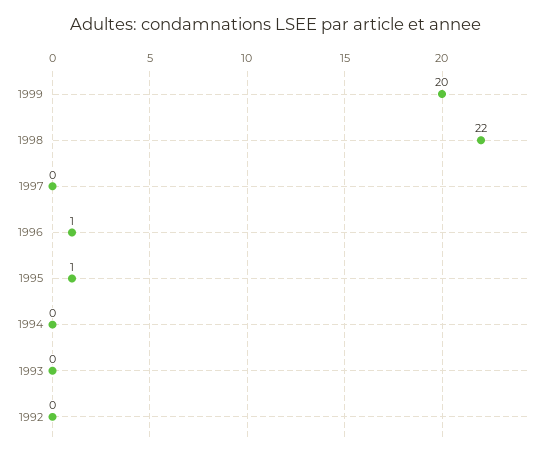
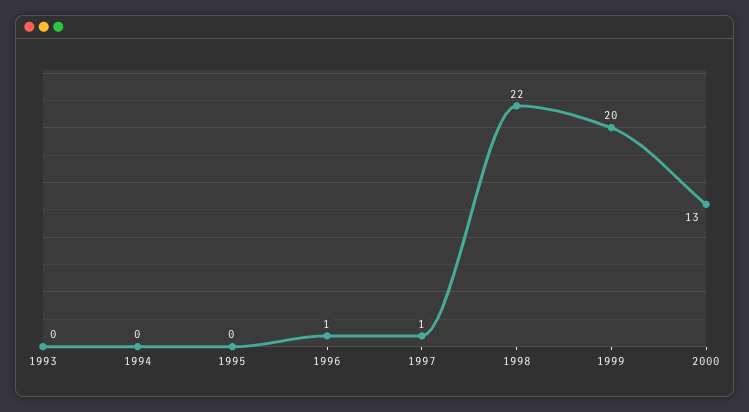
1997: 0 -> 1
1995: 1 -> 0
1992: 0 -> none
2000: none -> 13

